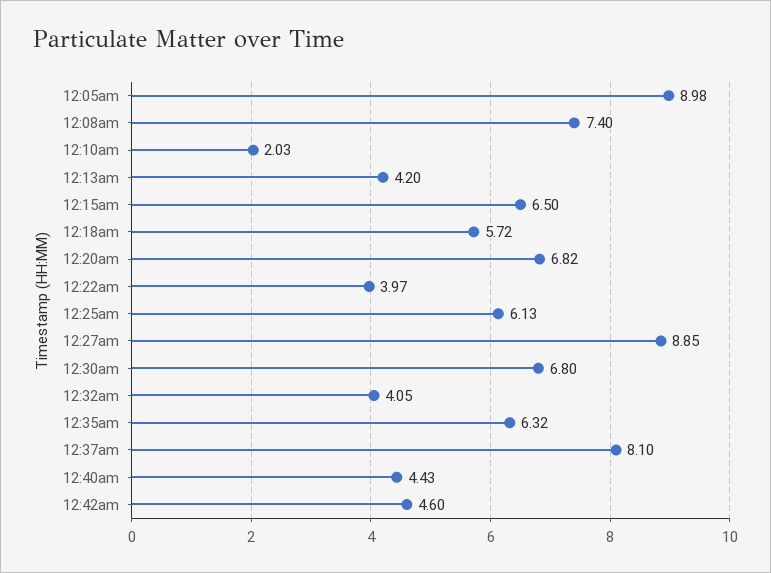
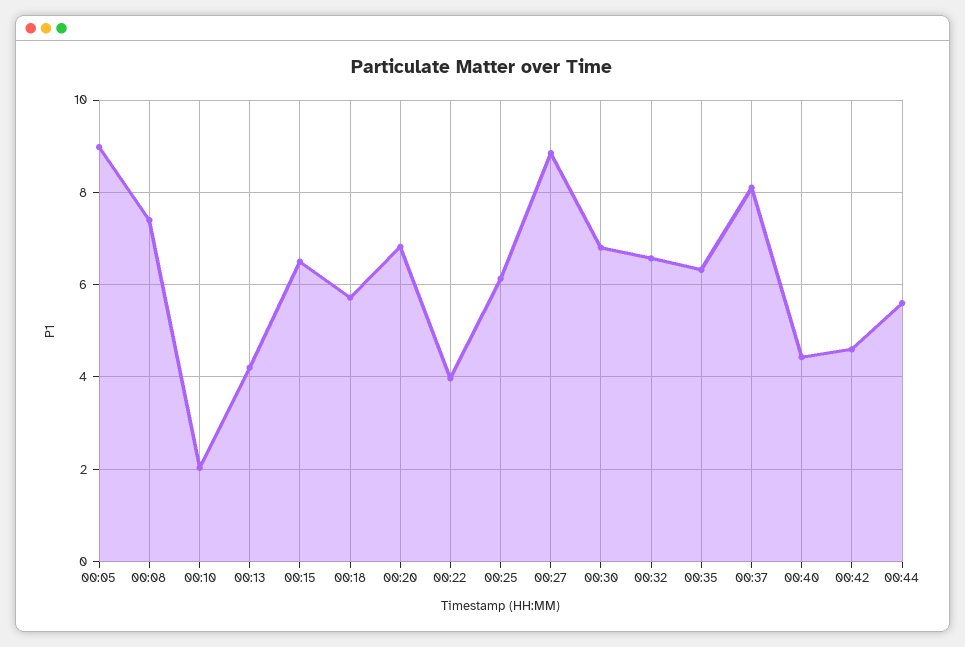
12:32am: 4.05 -> 6.6
00:44: none -> 5.6

